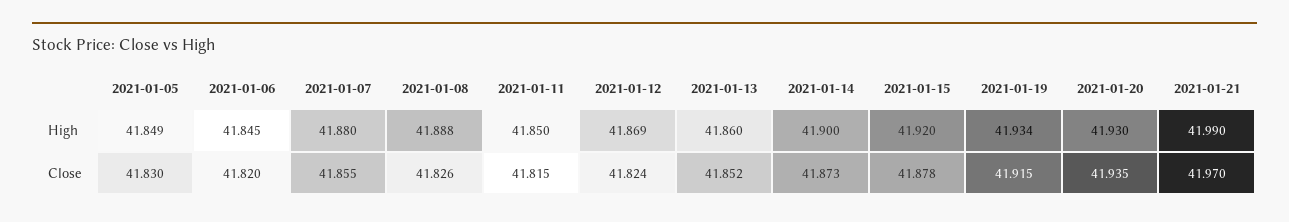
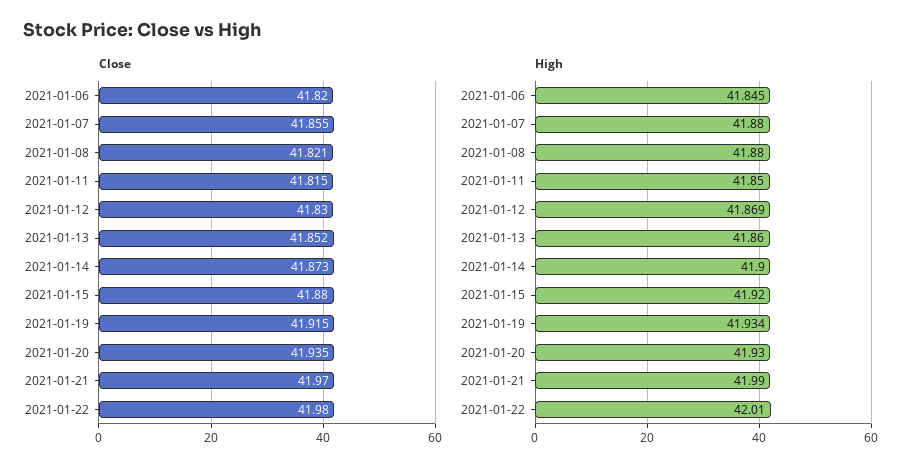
High, 2021-01-05: 41.849 -> none
High, 2021-01-08: 41.888 -> 41.88
Close, 2021-01-05: 41.83 -> none
Close, 2021-01-08: 41.826 -> 41.821
Close, 2021-01-12: 41.824 -> 41.83
Close, 2021-01-15: 41.878 -> 41.88
Close, 2021-01-22: none -> 41.98
High, 2021-01-22: none -> 42.01

